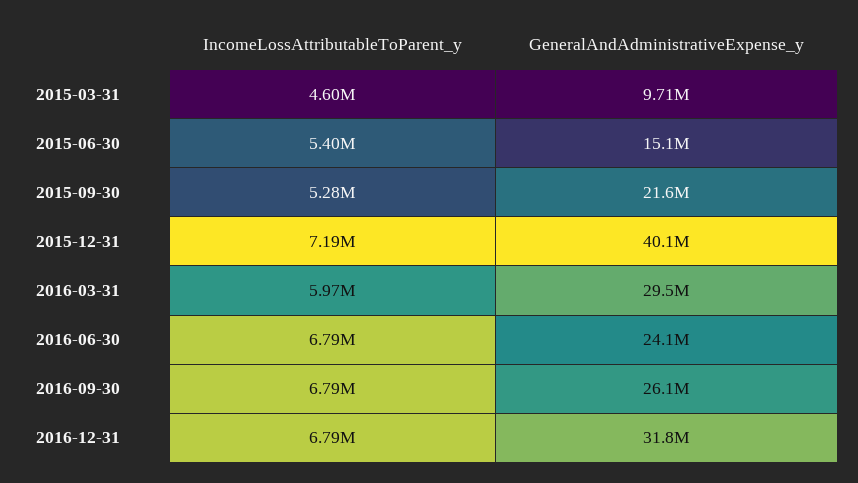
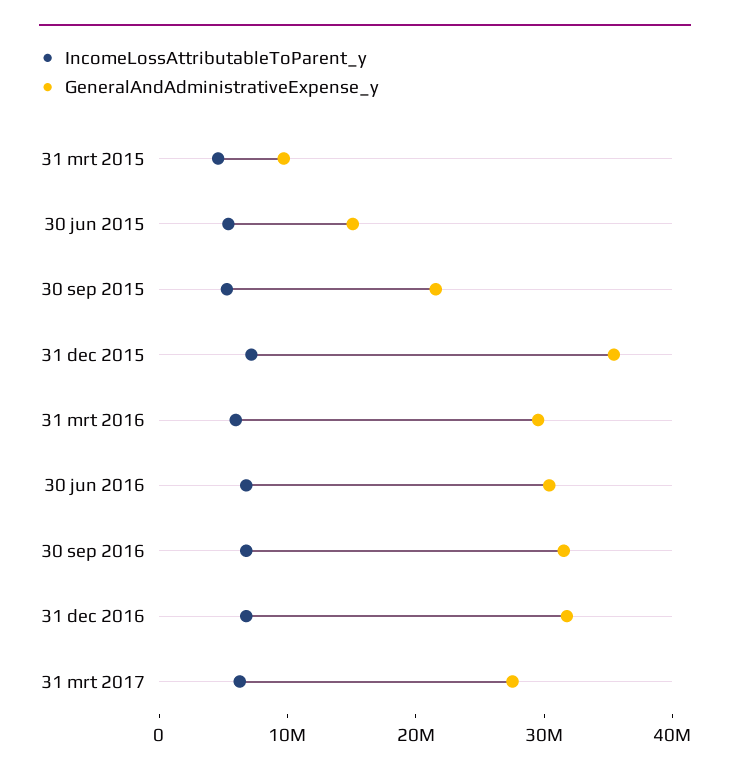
GeneralAndAdministrativeExpense_y, 2015-12-31: 40100000 -> 36000000
GeneralAndAdministrativeExpense_y, 2016-06-30: 24100000 -> 30000000
GeneralAndAdministrativeExpense_y, 2016-09-30: 26100000 -> 32000000
IncomeLossAttributableToParent_y, 31 mrt 2017: none -> 6000000
GeneralAndAdministrativeExpense_y, 31 mrt 2017: none -> 28000000

